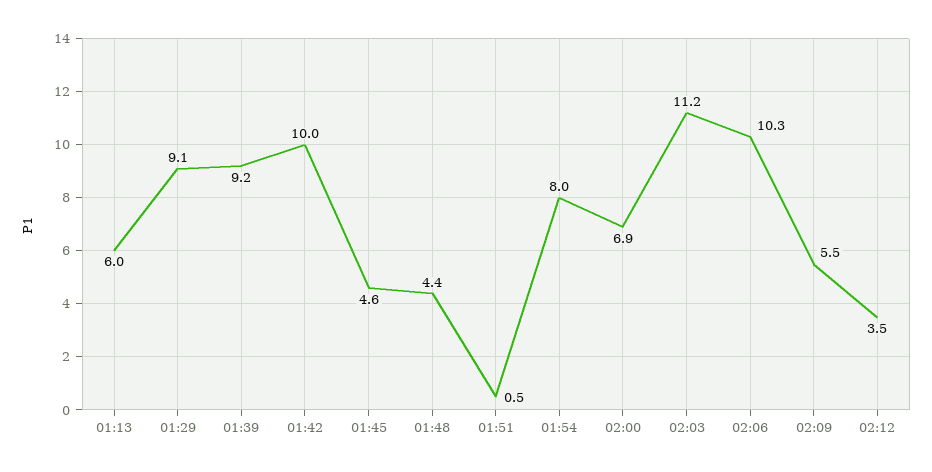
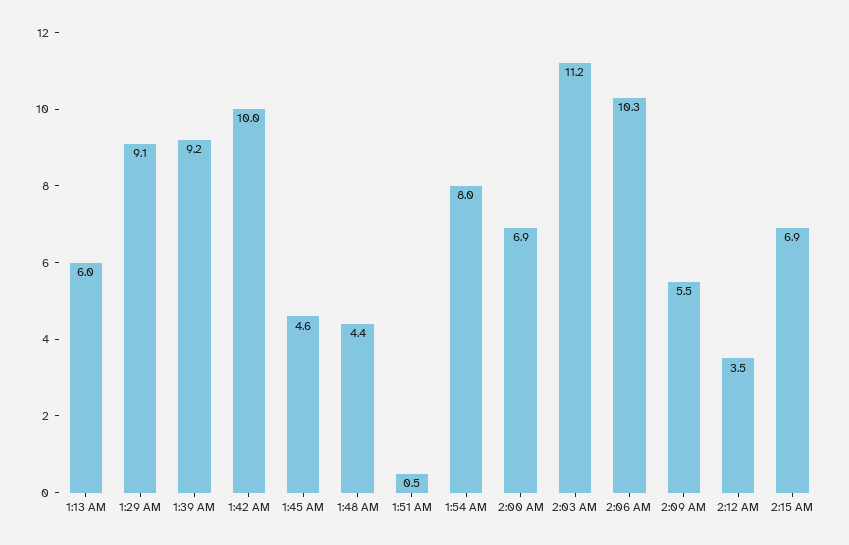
2:15 AM: none -> 6.9

